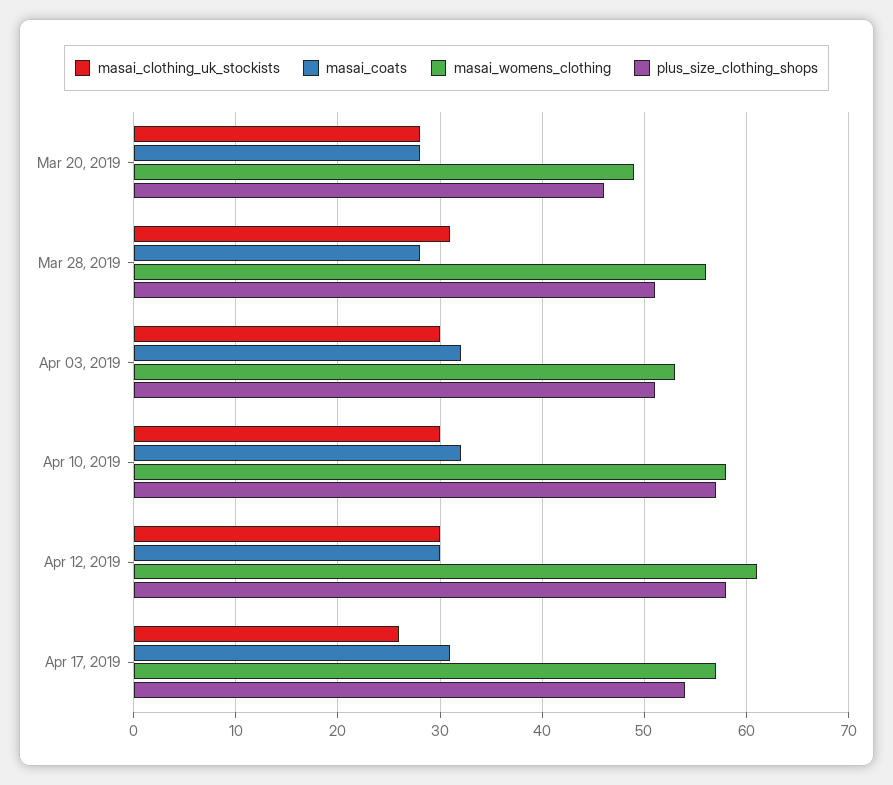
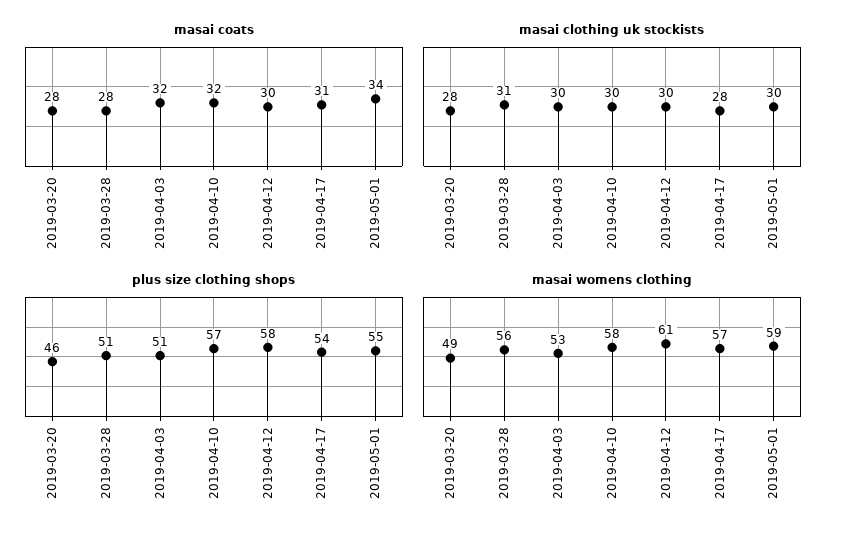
masai_clothing_uk_stockists, Apr 17, 2019: 26 -> 28
masai_coats, 2019-05-01: none -> 34
masai_clothing_uk_stockists, 2019-05-01: none -> 30
plus_size_clothing_shops, 2019-05-01: none -> 55
masai_womens_clothing, 2019-05-01: none -> 59

